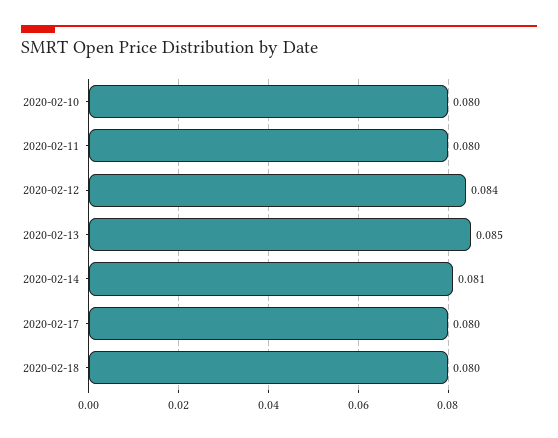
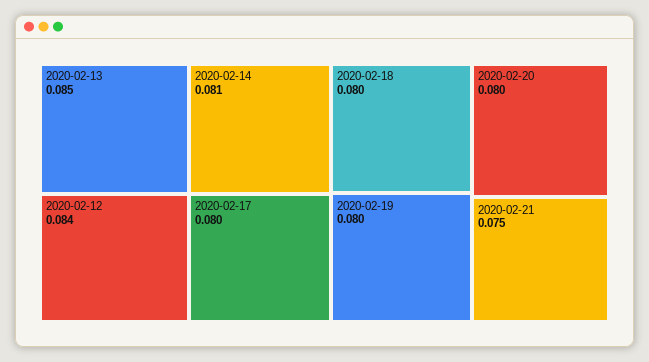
2020-02-10: 0.08 -> none
2020-02-11: 0.08 -> none
2020-02-19: none -> 0.08
2020-02-20: none -> 0.08
2020-02-21: none -> 0.075

